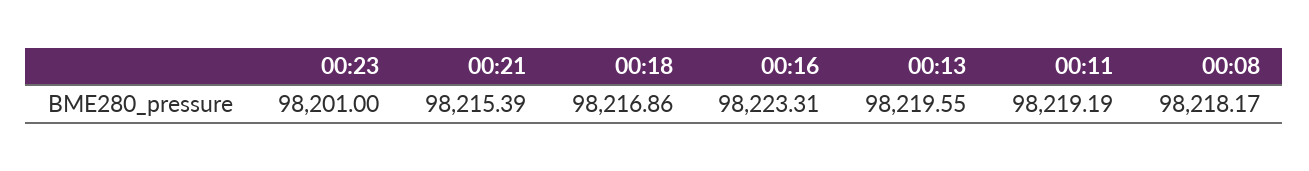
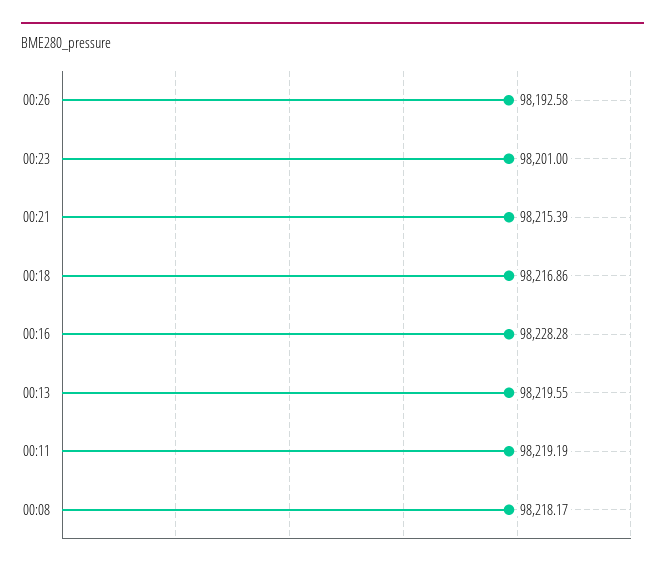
00:16: 98223.31 -> 98228.28
00:26: none -> 98192.58

